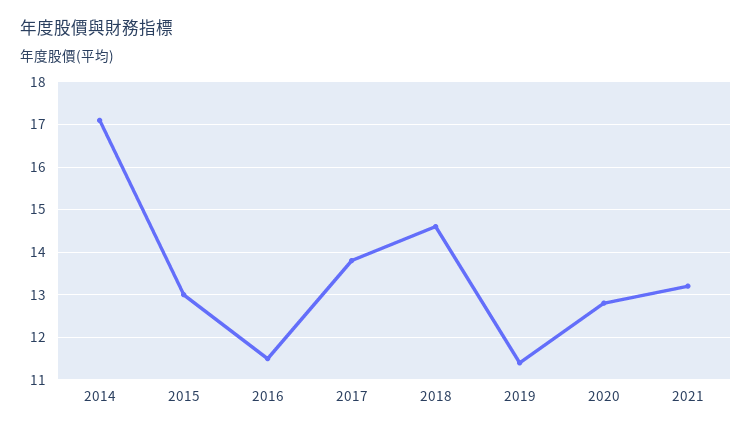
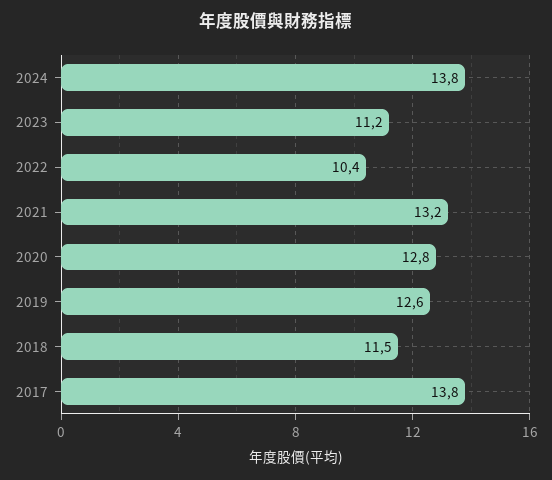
2014: 17 -> none
2015: 13 -> none
2016: 11.5 -> none
2018: 14.5 -> 11.5
2019: 11.5 -> 12.6
2024: none -> 13.8
2023: none -> 11.2
2022: none -> 10.4

